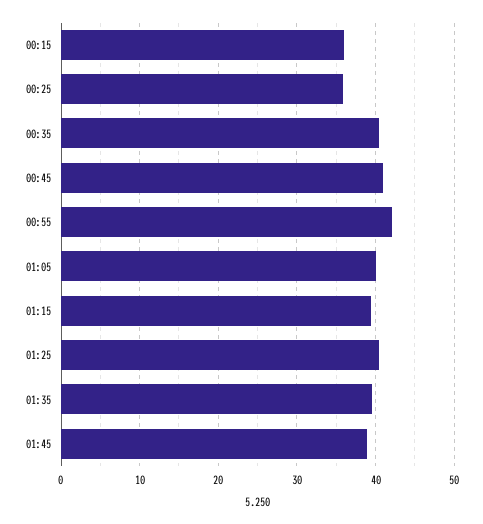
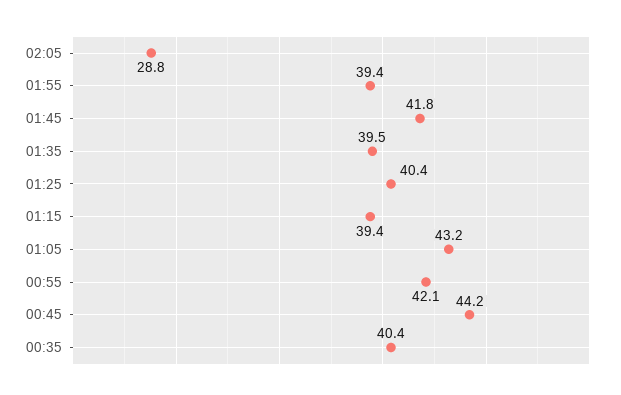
00:15: 36 -> none
00:25: 36 -> none
00:45: 41 -> 44.2
01:05: 40 -> 43.2
01:45: 39 -> 41.8
02:05: none -> 28.8
01:55: none -> 39.4

